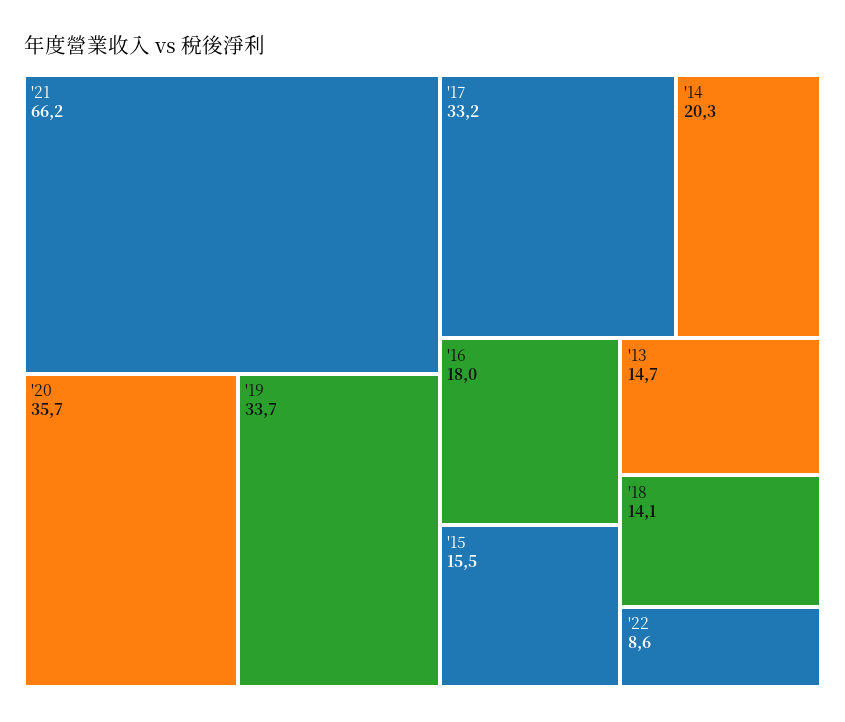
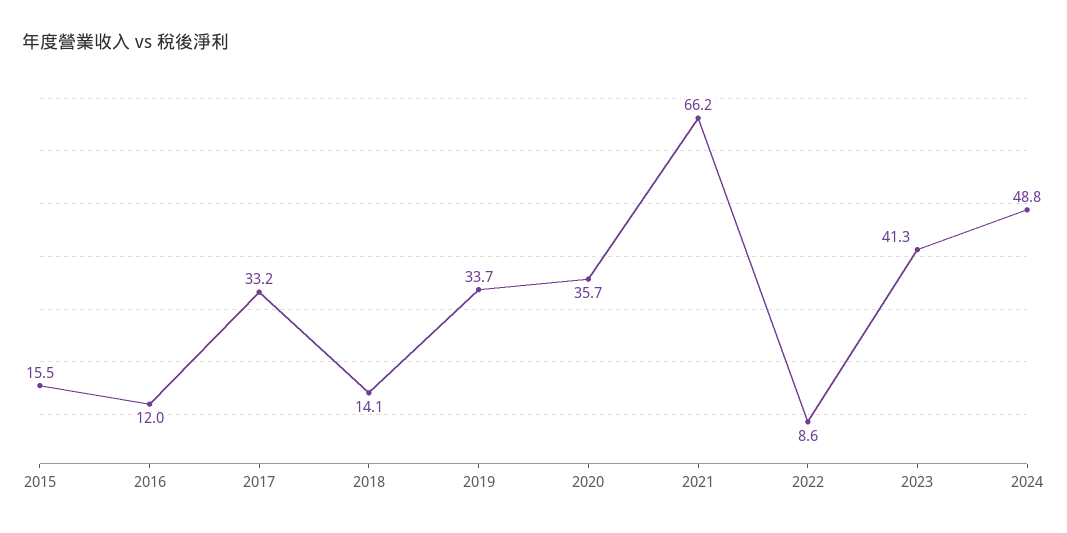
'14: 20.3 -> none
'16: 18 -> 12
'13: 14.7 -> none
2023: none -> 41.3
2024: none -> 48.8

